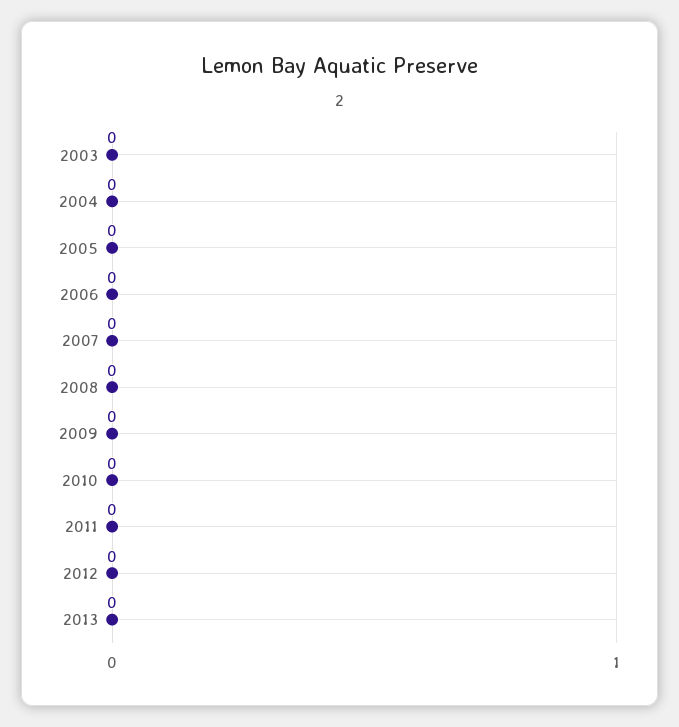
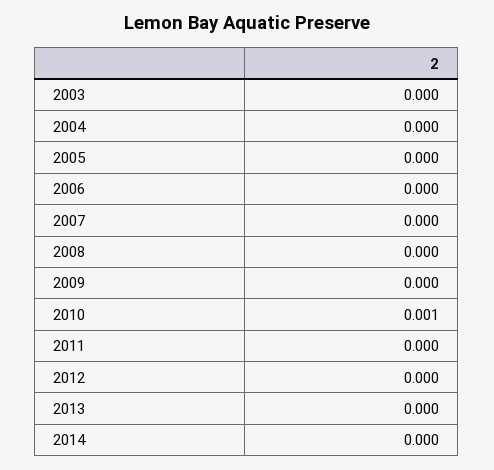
2010: 0 -> 0.001
2014: none -> 0

